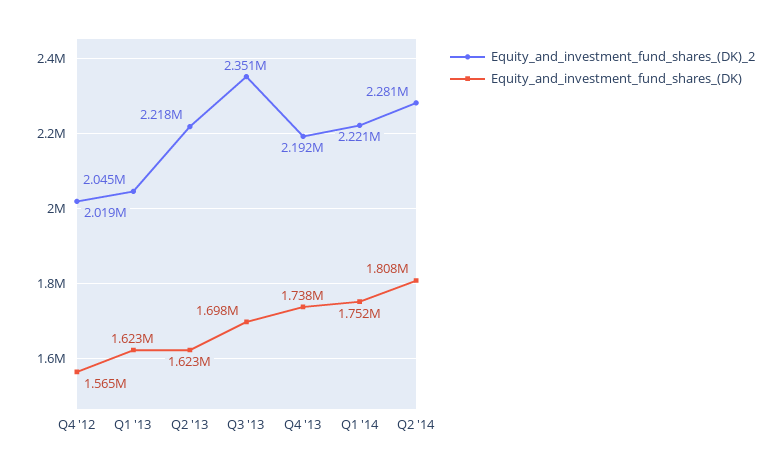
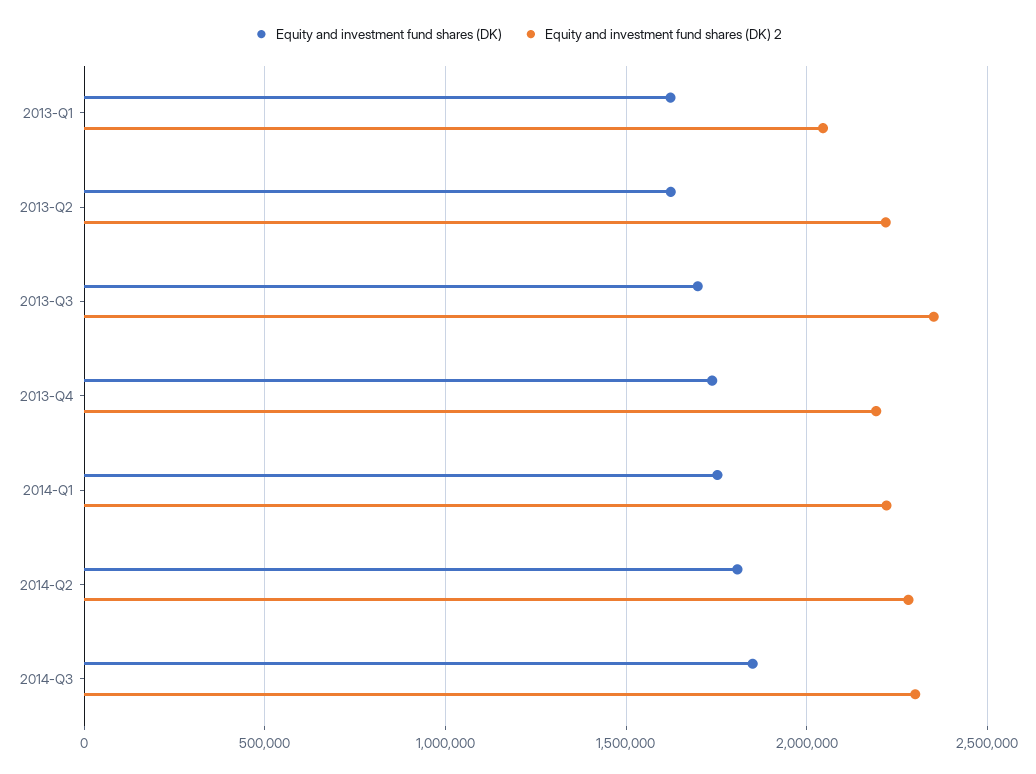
Equity_and_investment_fund_shares_(DK)_2, Q4 '12: 2019000 -> none
Equity_and_investment_fund_shares_(DK), Q4 '12: 1565000 -> none
Equity_and_investment_fund_shares_(DK), 2014-Q3: none -> 1850000
Equity_and_investment_fund_shares_(DK)_2, 2014-Q3: none -> 2300000

